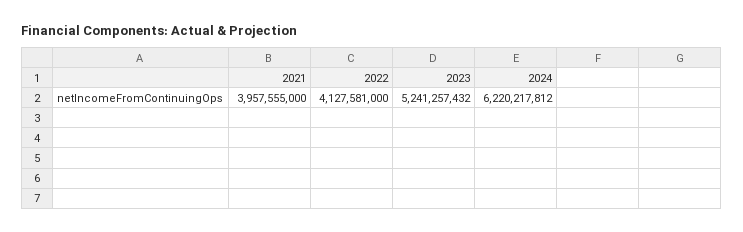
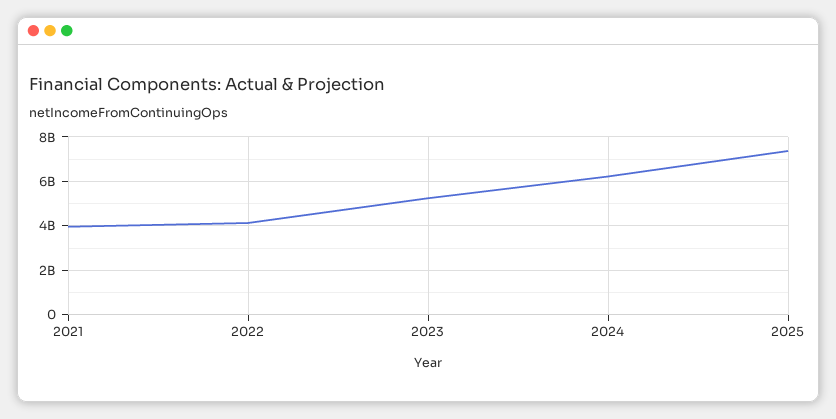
2025: none -> 7500000000

